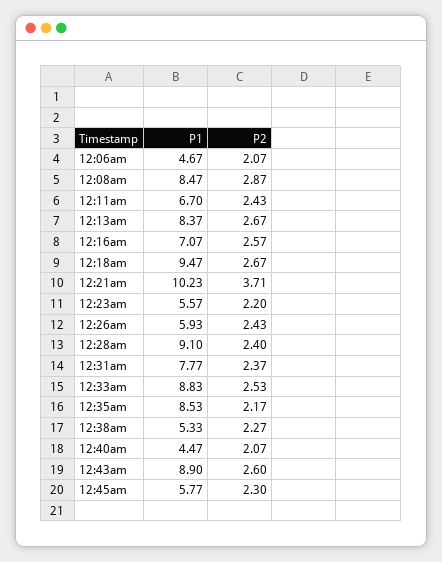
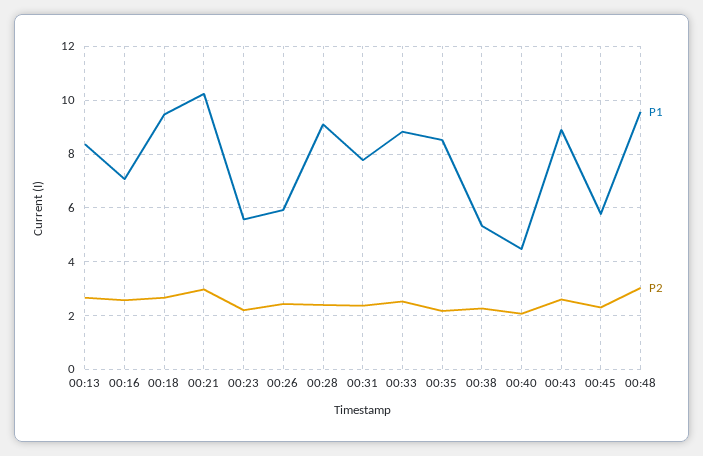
P1, 12:06am: 4.67 -> none
P2, 12:06am: 2.07 -> none
P1, 12:08am: 8.47 -> none
P2, 12:08am: 2.87 -> none
P1, 12:11am: 6.7 -> none
P2, 12:11am: 2.43 -> none
P2, 12:21am: 3.71 -> 3
P1, 00:48: none -> 9.5
P2, 00:48: none -> 3

